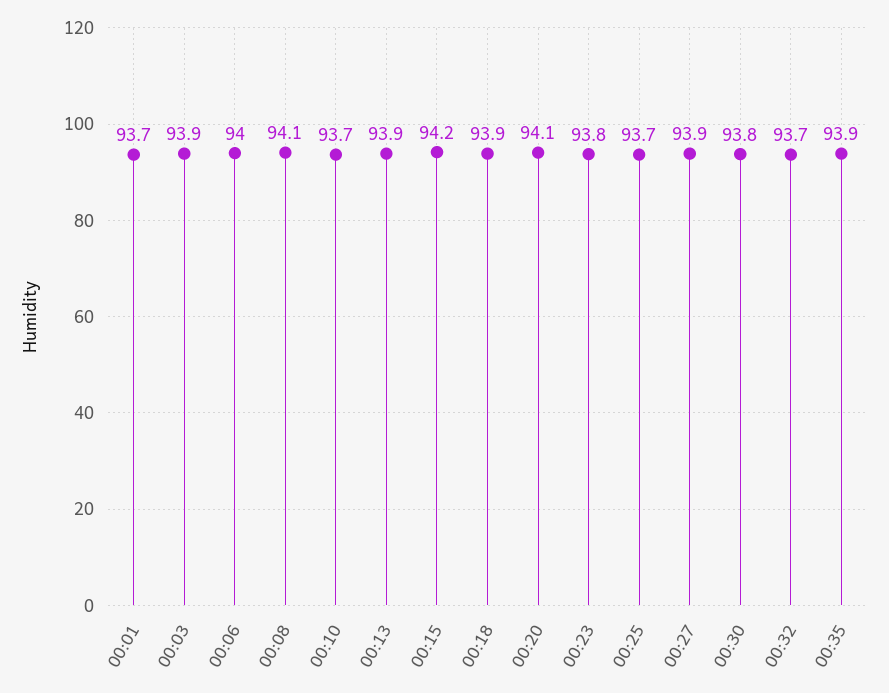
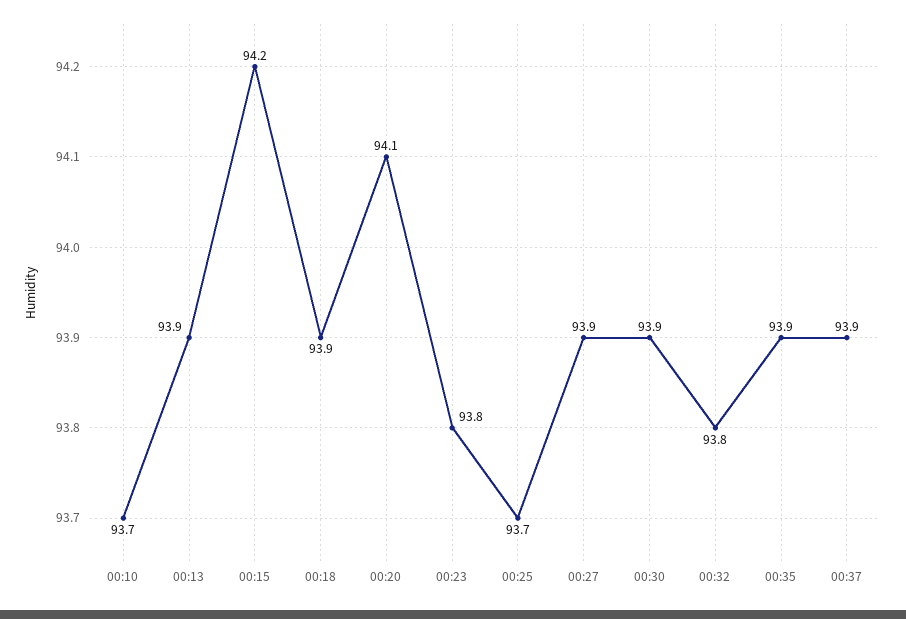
00:01: 93.7 -> none
00:03: 93.9 -> none
00:06: 94 -> none
00:08: 94.1 -> none
00:30: 93.8 -> 93.9
00:32: 93.7 -> 93.8
00:37: none -> 93.9

